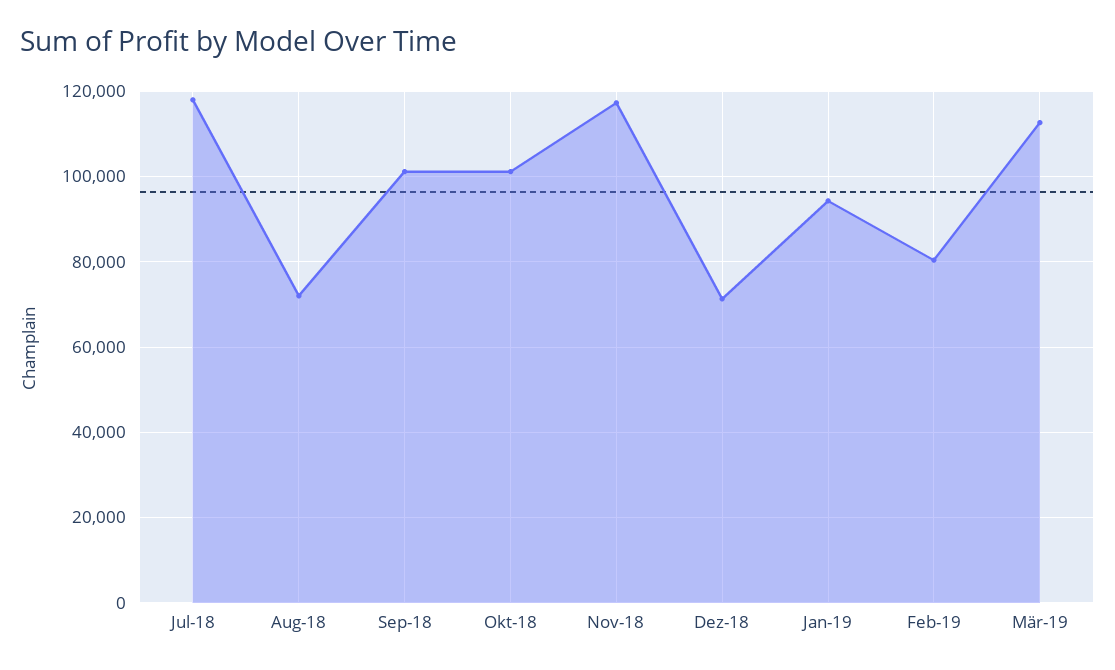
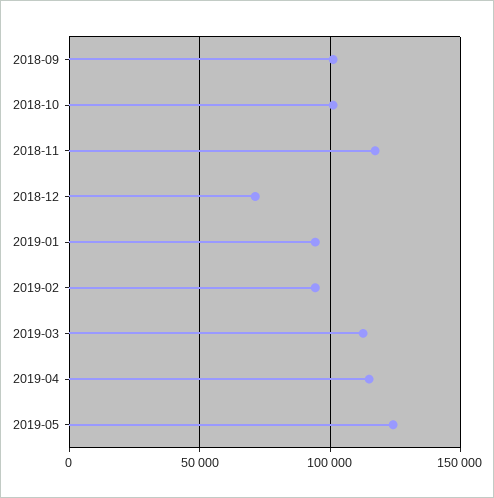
Jul-18: 118000 -> none
Aug-18: 72000 -> none
Feb-19: 80000 -> 95000
2019-04: none -> 115000
2019-05: none -> 125000

